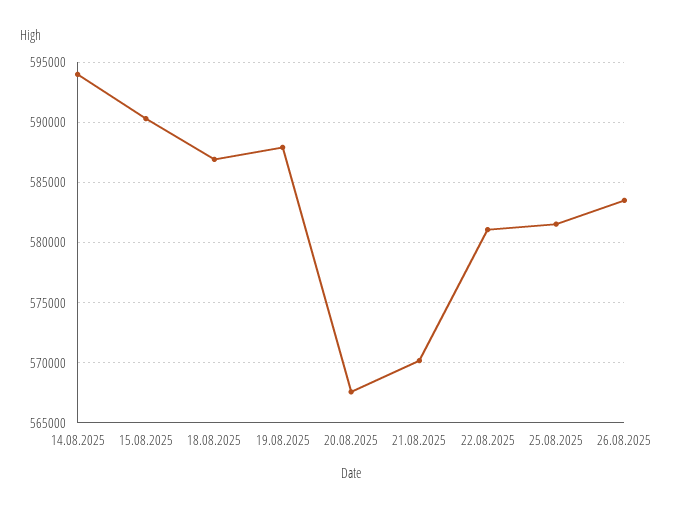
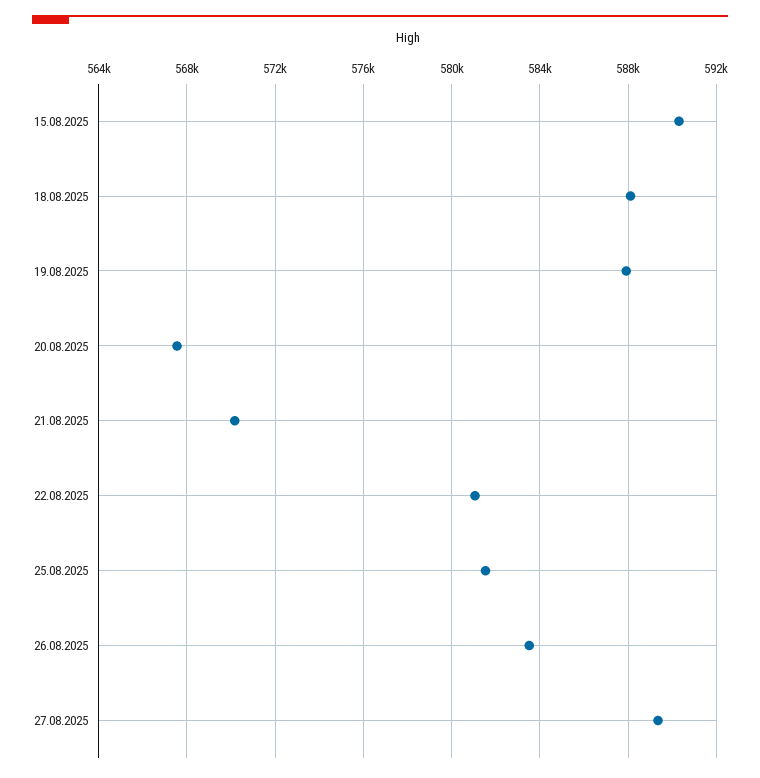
14.08.2025: 594000 -> none
18.08.2025: 587000 -> 588000
27.08.2025: none -> 589500

